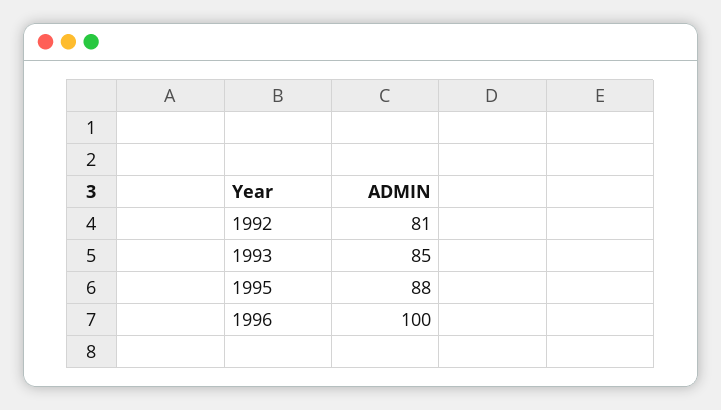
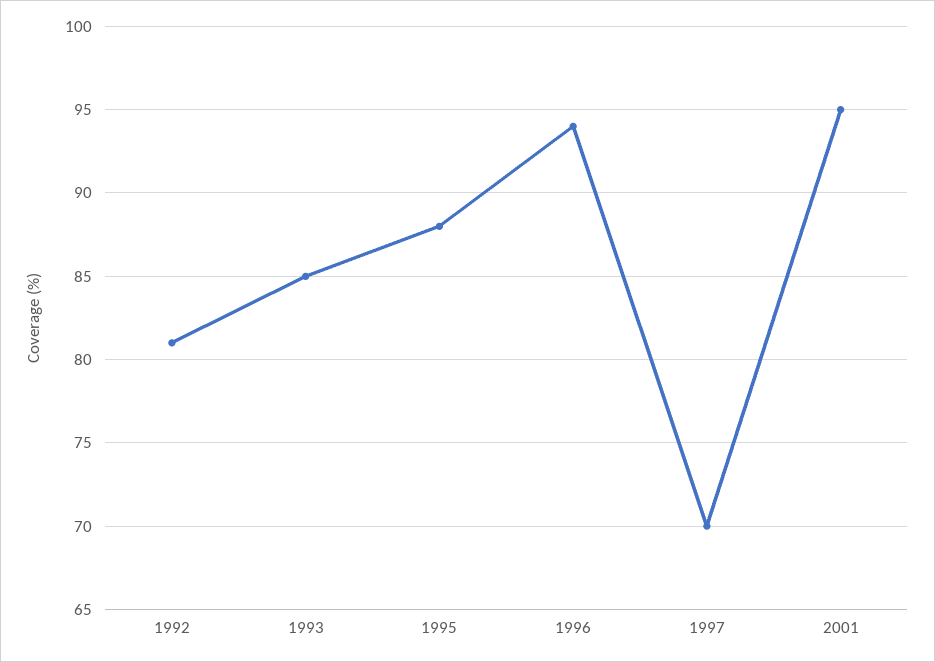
1996: 100 -> 94
1997: none -> 70
2001: none -> 95

